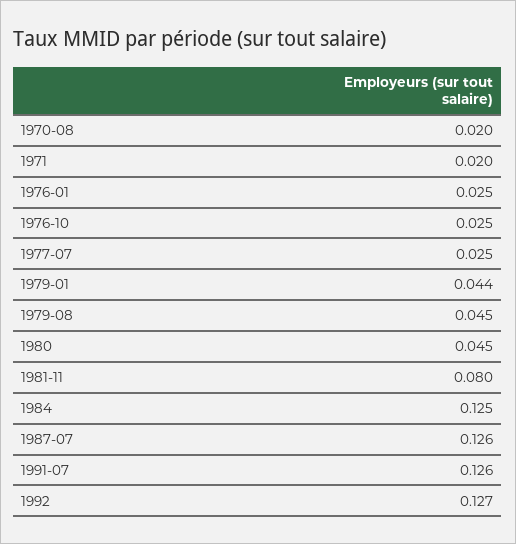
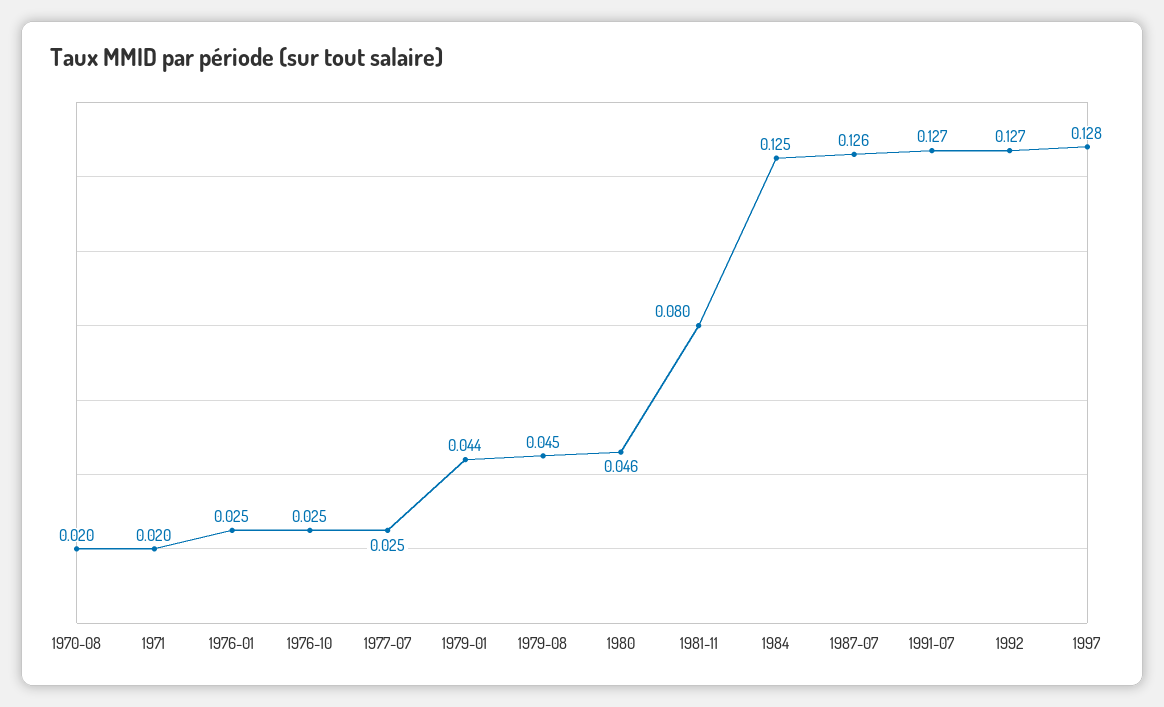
1980: 0.045 -> 0.046
1991-07: 0.126 -> 0.127
1997: none -> 0.128

